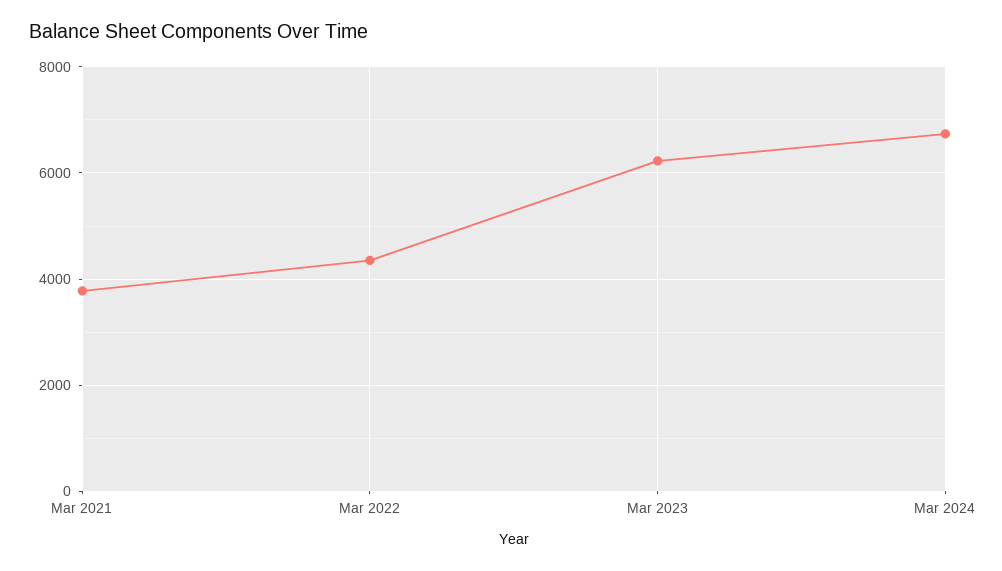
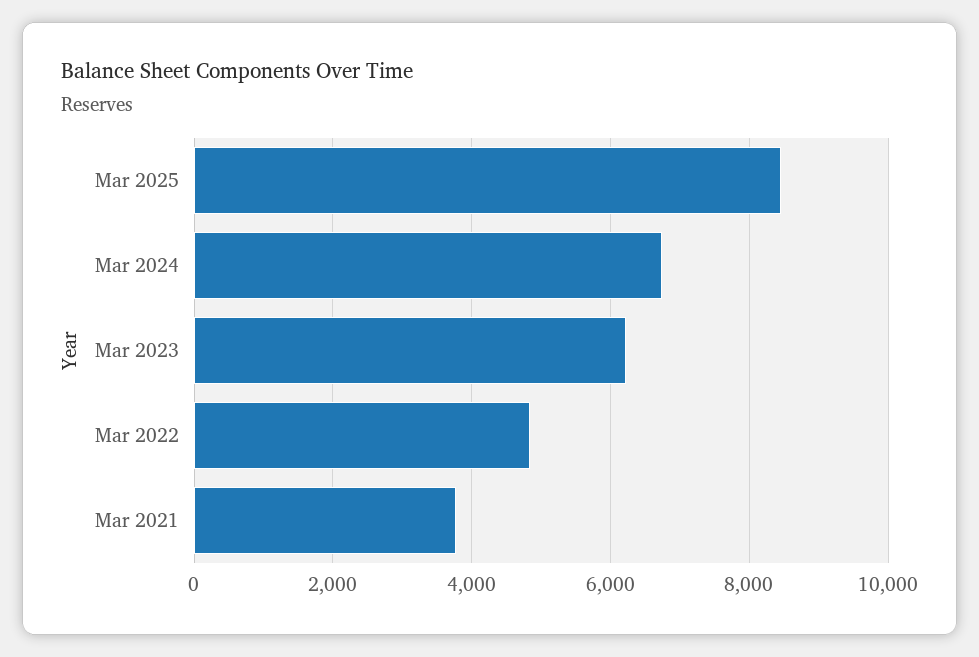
Mar 2022: 4400 -> 4800
Mar 2025: none -> 8400

